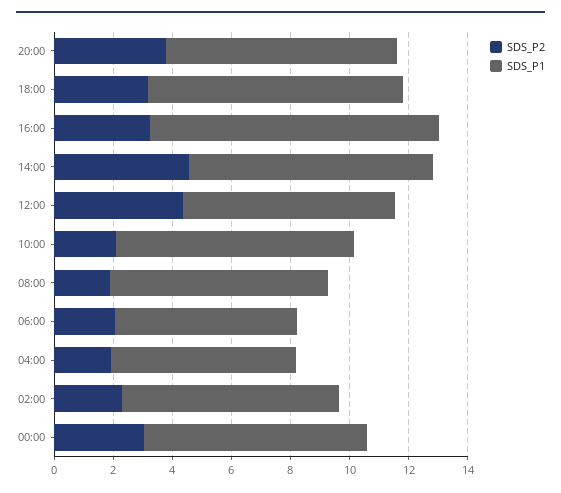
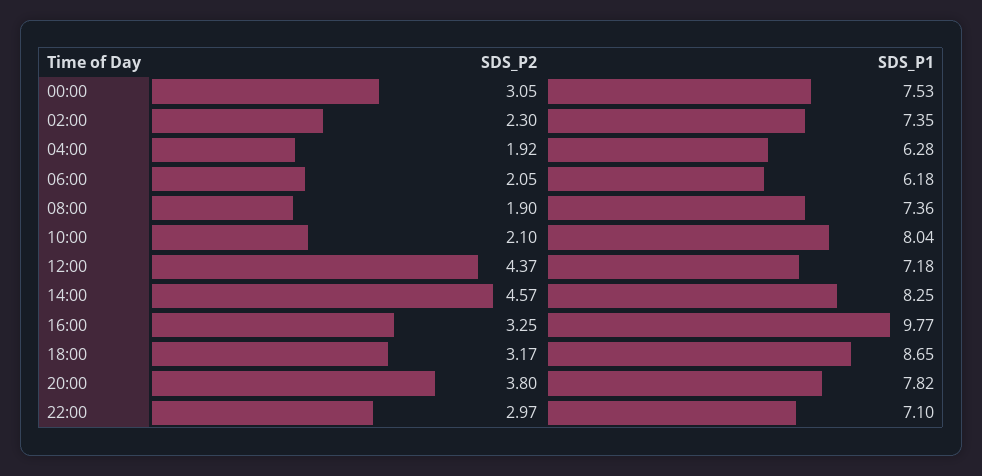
SDS_P2, 22:00: none -> 2.97
SDS_P1, 22:00: none -> 7.1

